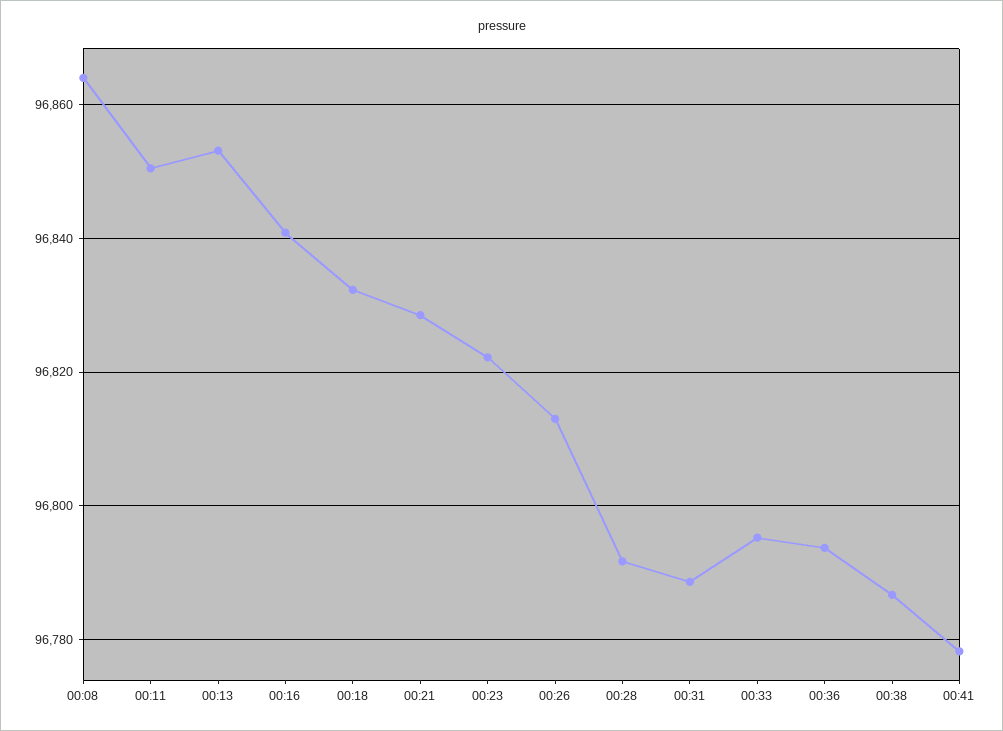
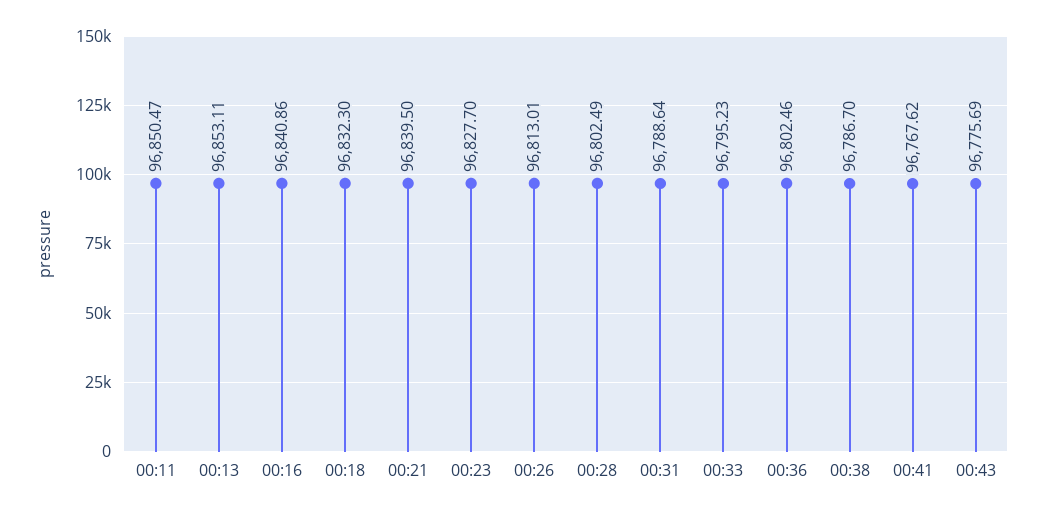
00:08: 96864 -> none
00:21: 96828 -> 96839.5
00:23: 96822 -> 96827.7
00:28: 96792 -> 96802.49
00:36: 96794 -> 96802.46
00:41: 96778 -> 96767.62
00:43: none -> 96775.69

